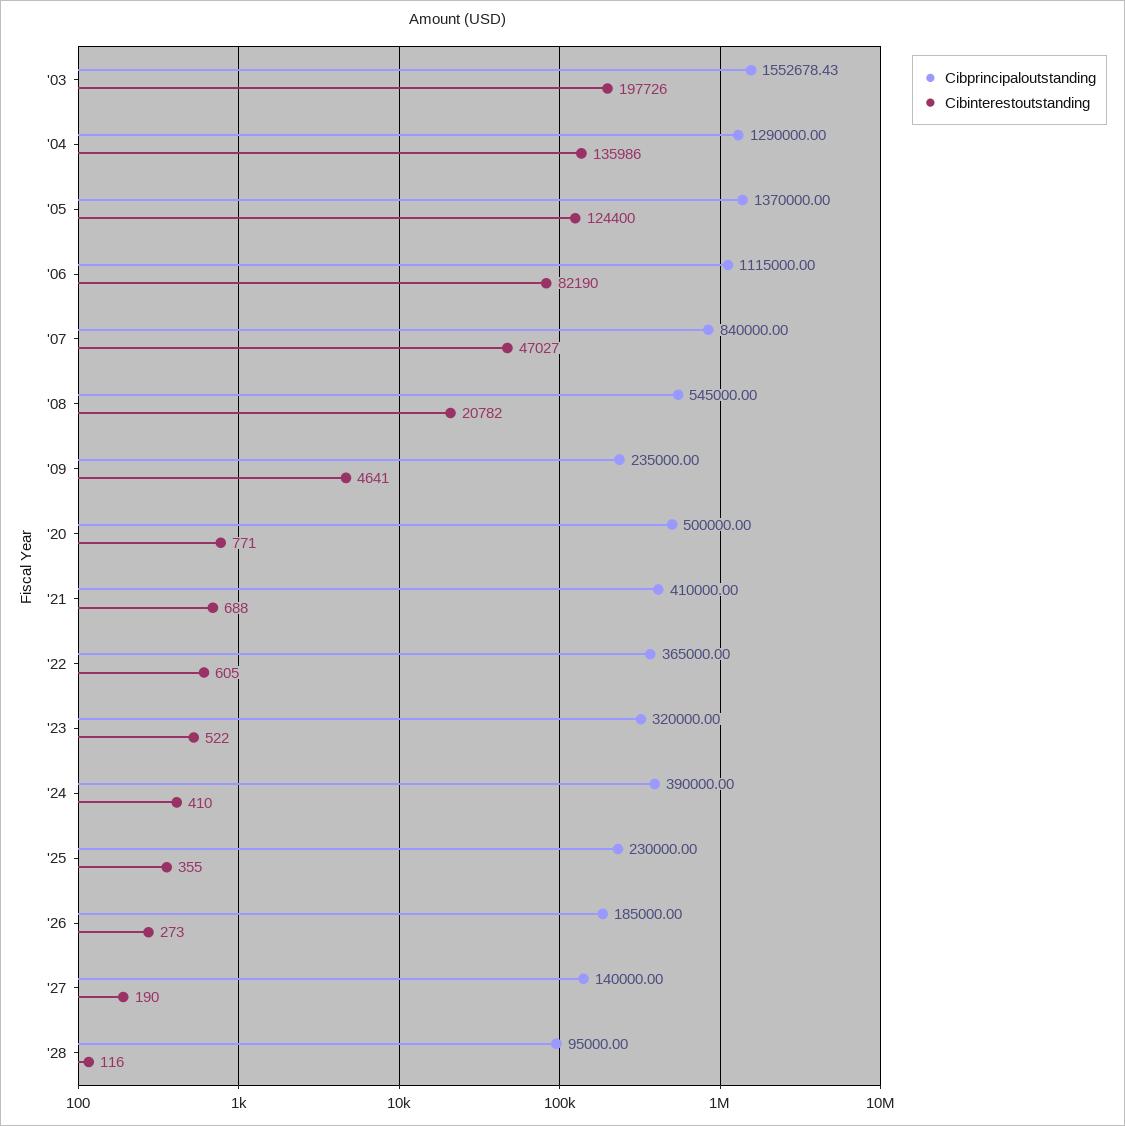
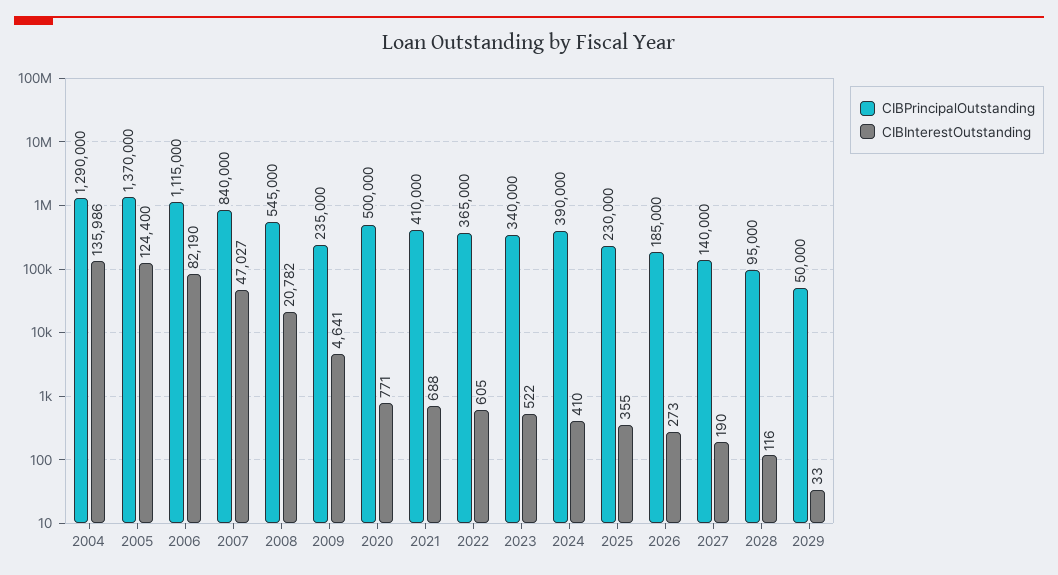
Cibprincipaloutstanding, '03: 1552678.43 -> none
Cibinterestoutstanding, '03: 197726 -> none
Cibprincipaloutstanding, '23: 320000 -> 340000
Cibprincipaloutstanding, 2029: none -> 50000
Cibinterestoutstanding, 2029: none -> 33

